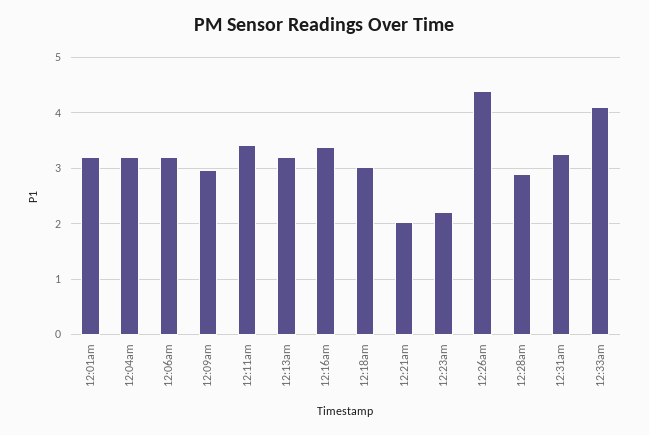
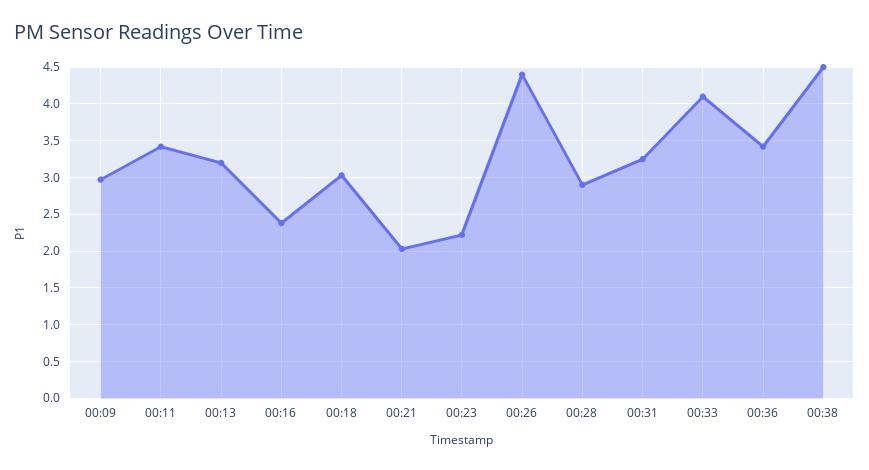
12:01am: 3.2 -> none
12:04am: 3.2 -> none
12:06am: 3.2 -> none
12:16am: 3.4 -> 2.4
00:36: none -> 3.4
00:38: none -> 4.5

